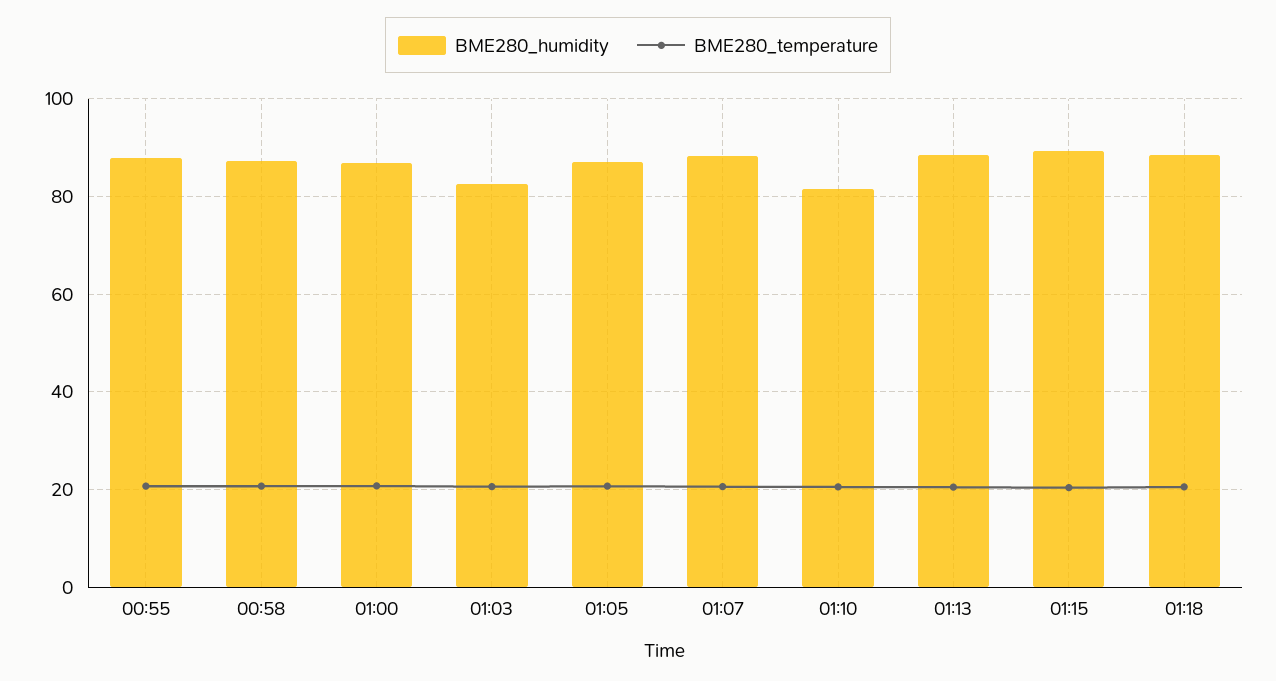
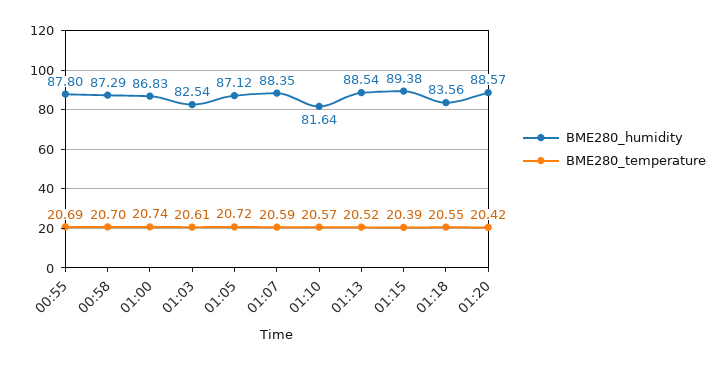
BME280_humidity, 01:18: 88 -> 83.56
BME280_humidity, 01:20: none -> 88.57
BME280_temperature, 01:20: none -> 20.42

